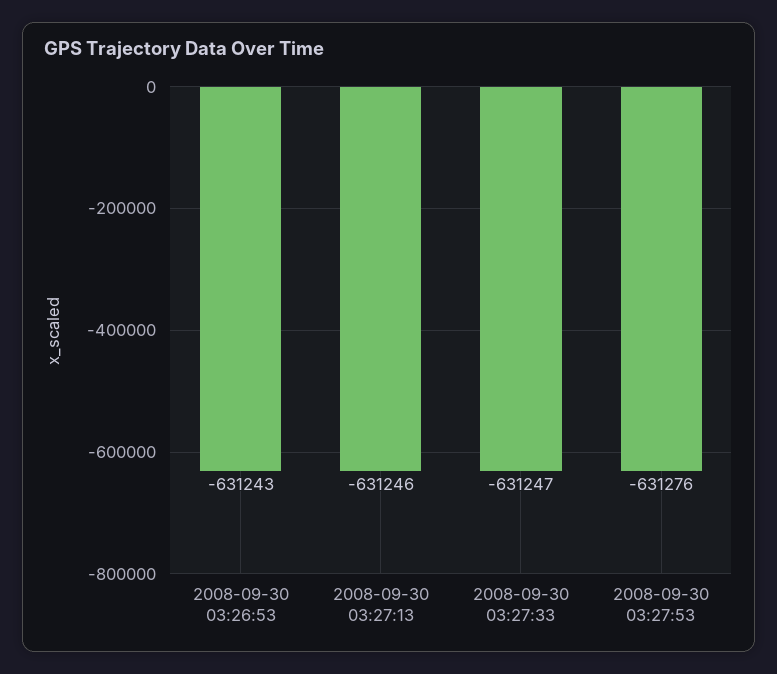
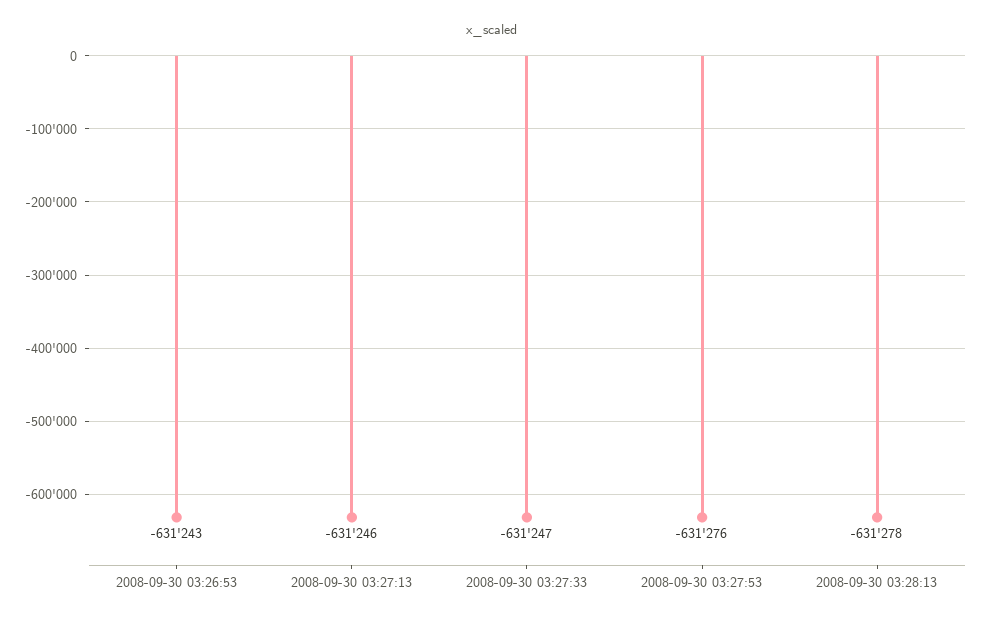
2008-09-30 03:28:13: none -> -631278

